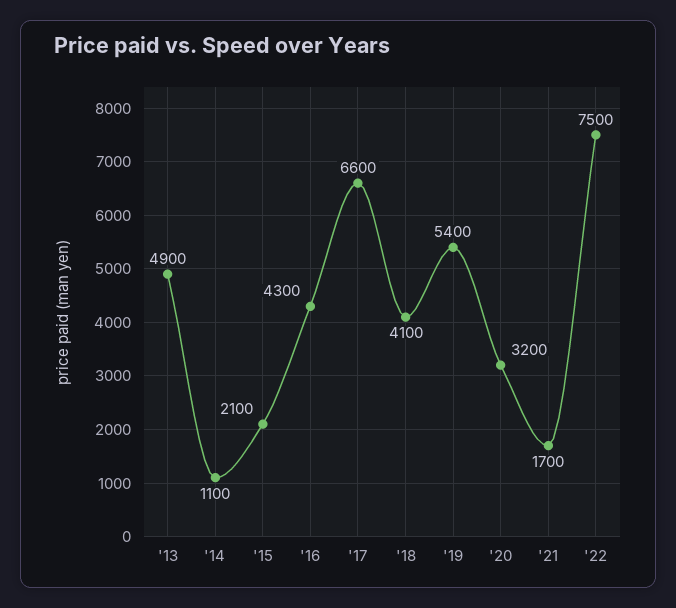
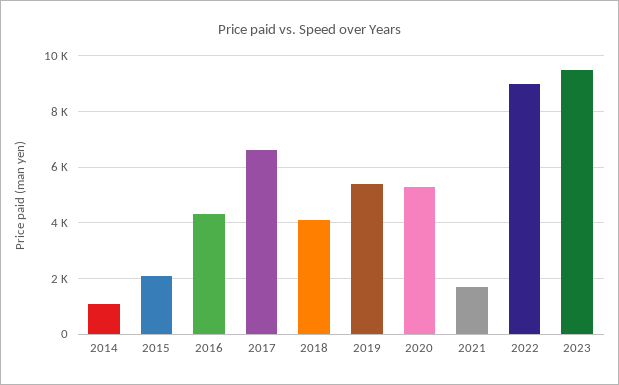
'13: 4900 -> none
'20: 3200 -> 5250
'22: 7500 -> 9000
2023: none -> 9500

